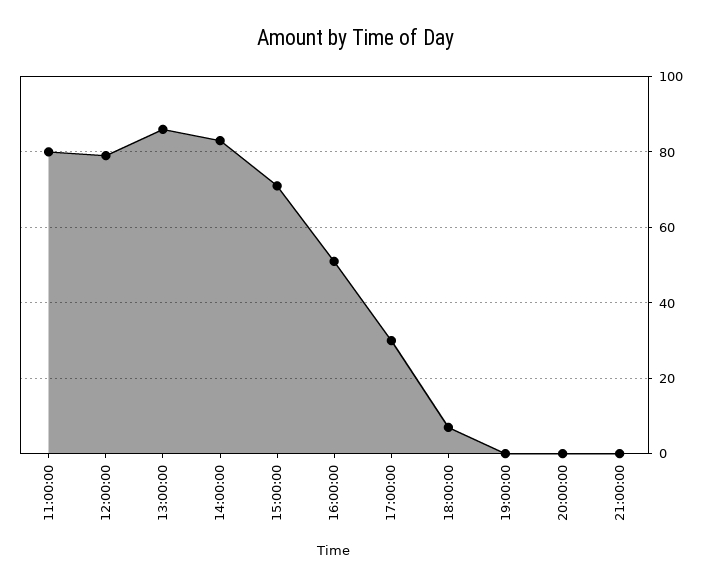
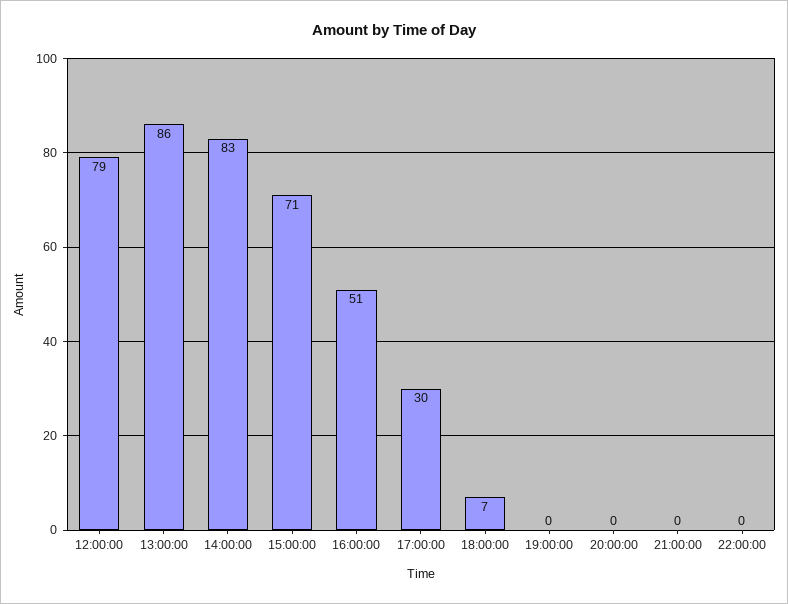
11:00:00: 80 -> none
22:00:00: none -> 0

